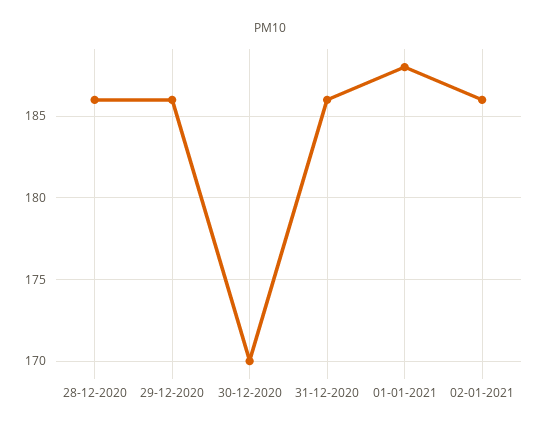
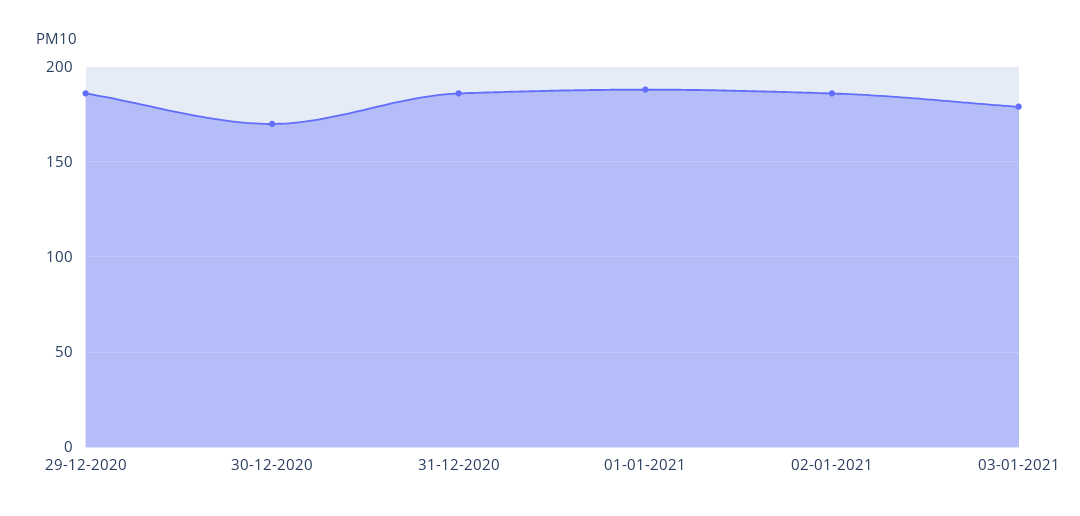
28-12-2020: 186 -> none
03-01-2021: none -> 180

